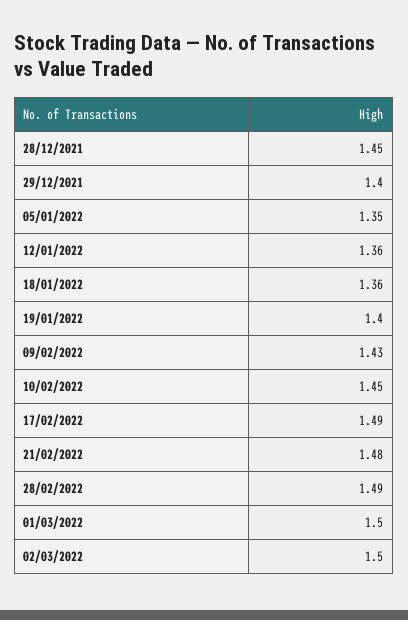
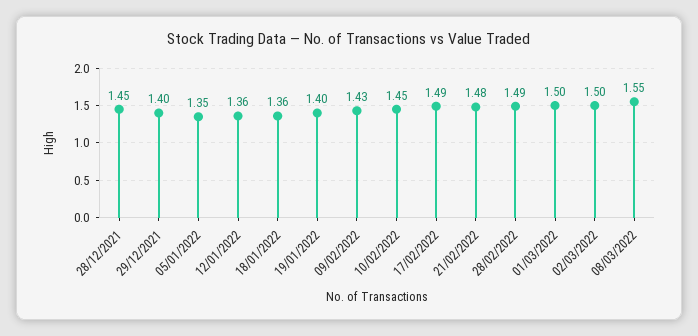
08/03/2022: none -> 1.55

